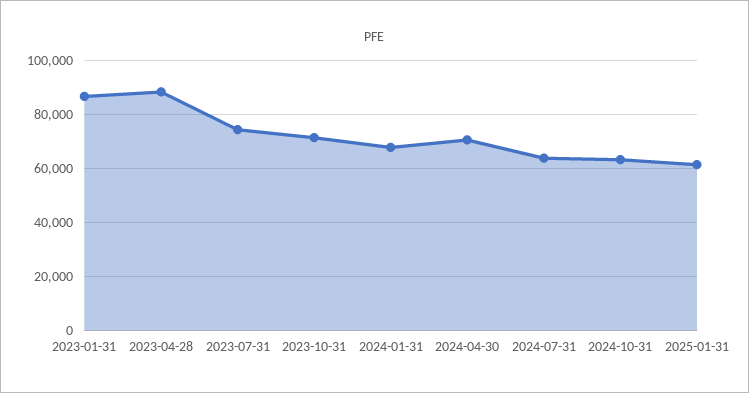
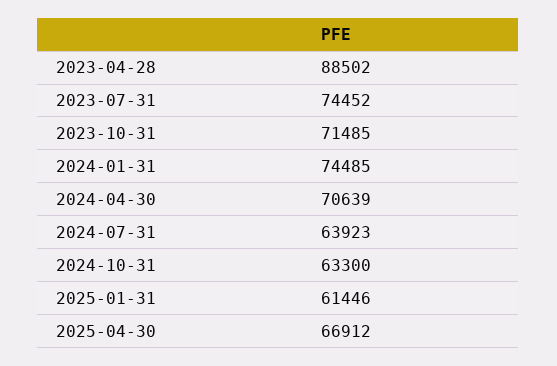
2023-01-31: 87500 -> none
2024-01-31: 67500 -> 74485
2025-04-30: none -> 66912

